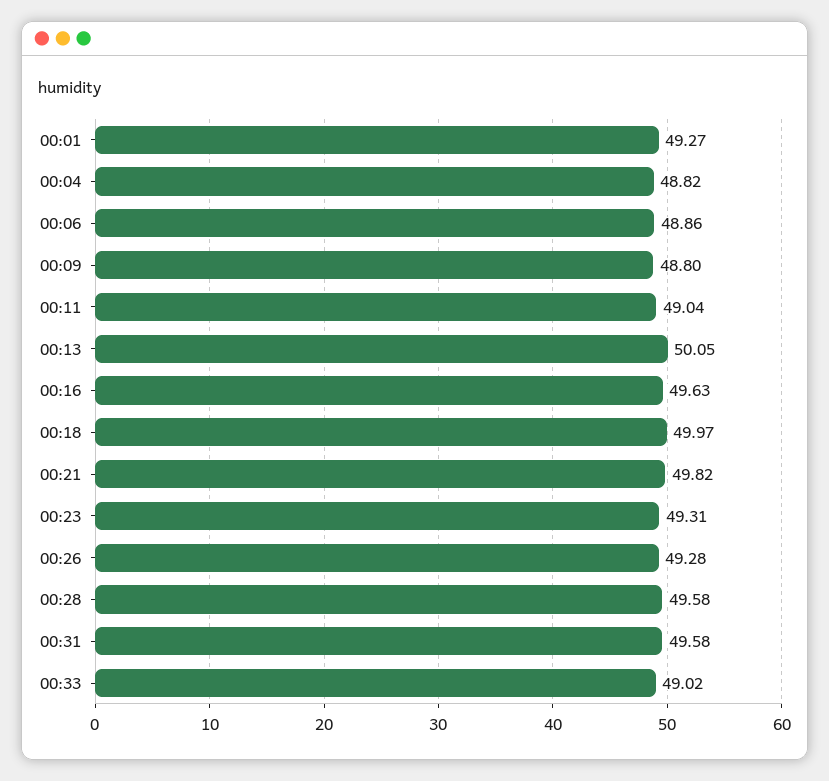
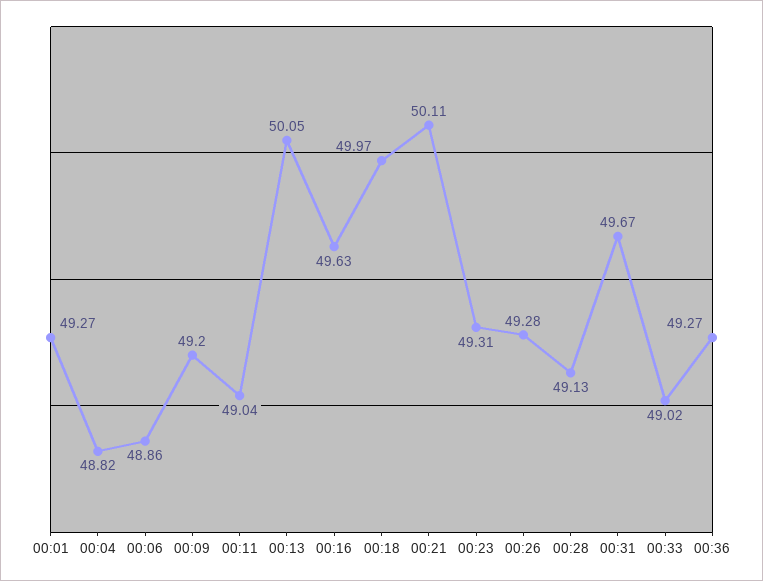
00:09: 48.8 -> 49.2
00:21: 49.82 -> 50.11
00:28: 49.58 -> 49.13
00:31: 49.58 -> 49.67
00:36: none -> 49.27

